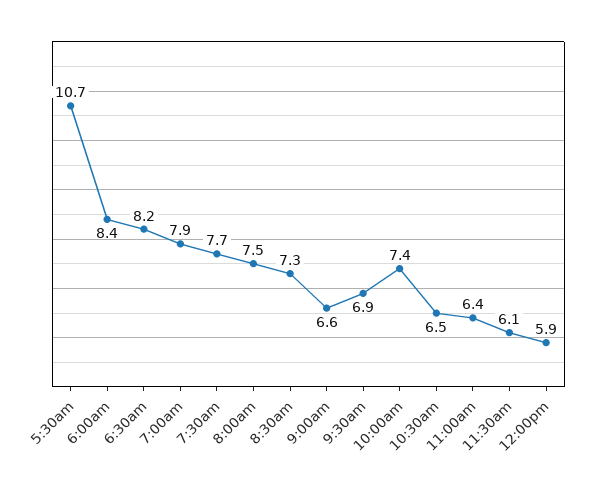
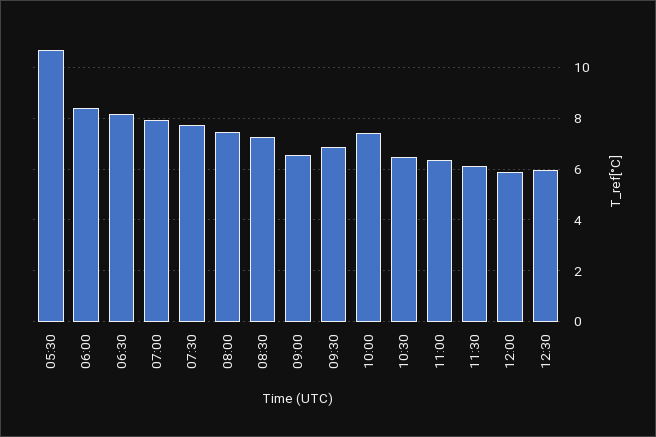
12:30: none -> 6

